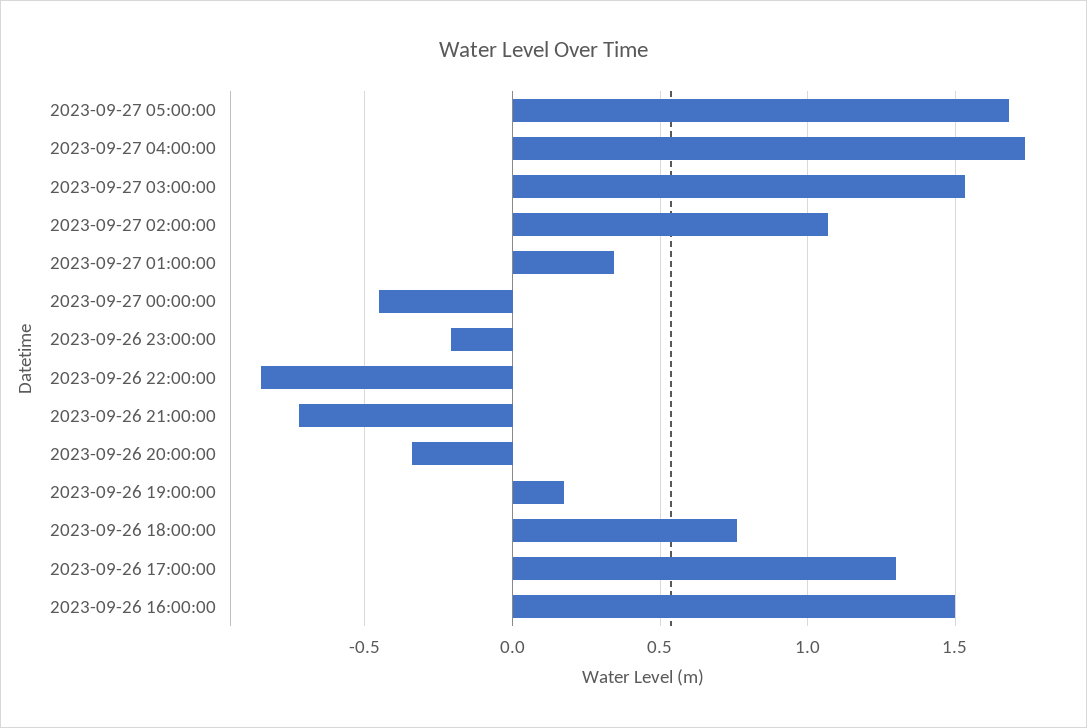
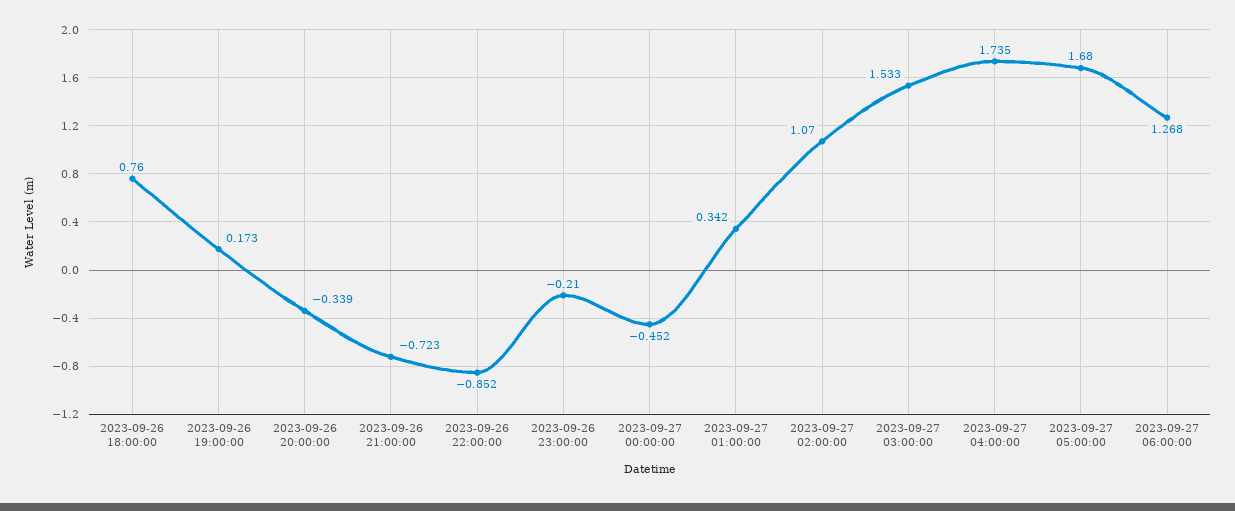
2023-09-26 17:00:00: 1.3 -> none
2023-09-26 16:00:00: 1.5 -> none
2023-09-27 06:00:00: none -> 1.268

